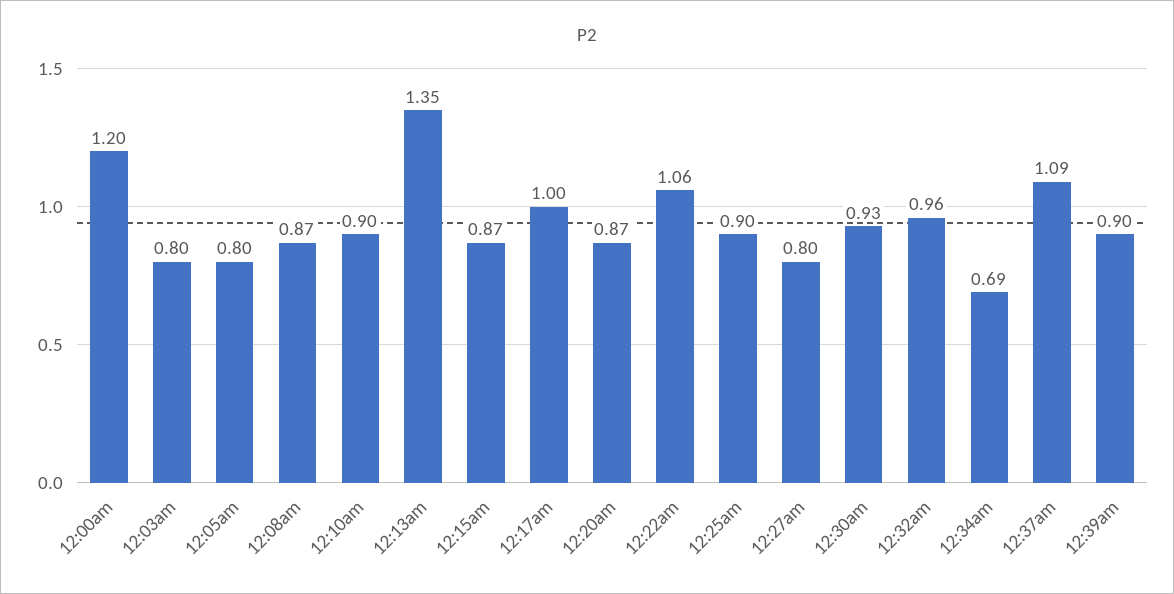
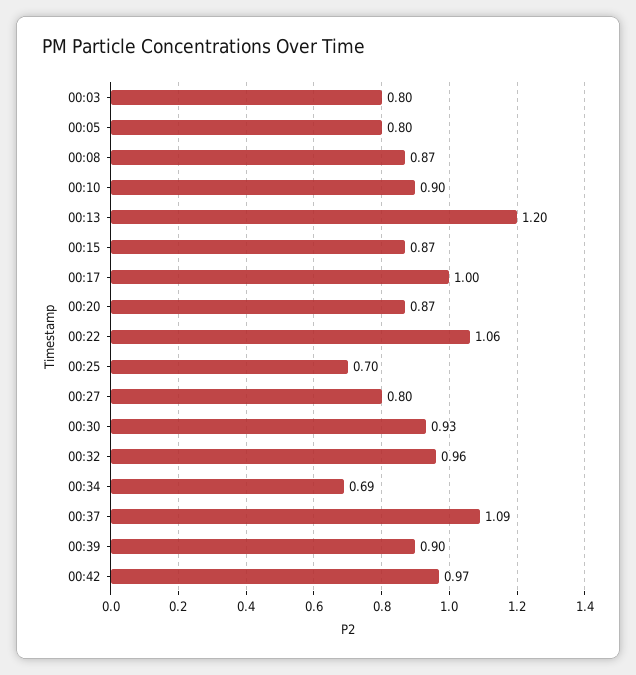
12:00am: 1.2 -> none
12:13am: 1.35 -> 1.2
12:25am: 0.9 -> 0.7
00:42: none -> 0.97

